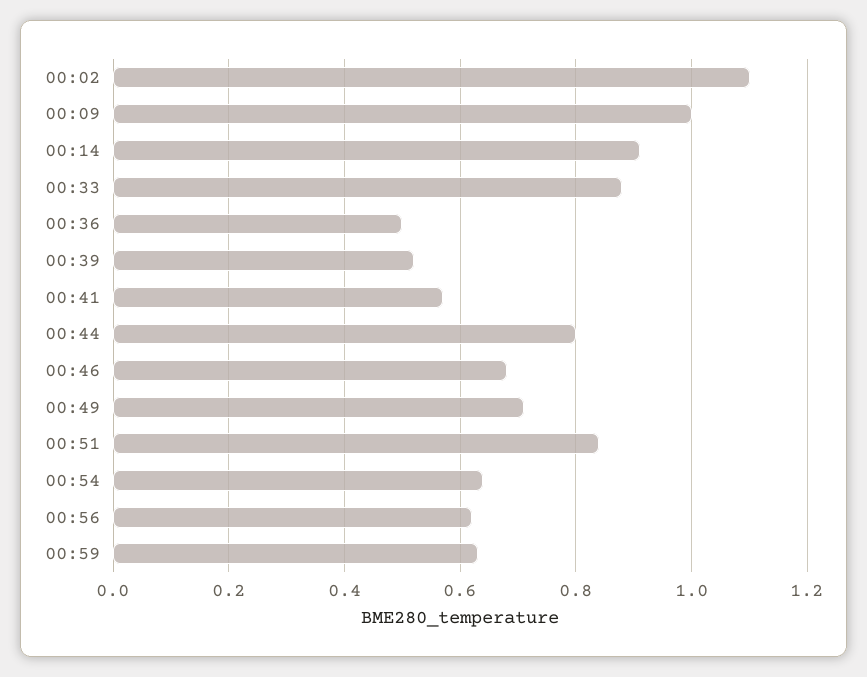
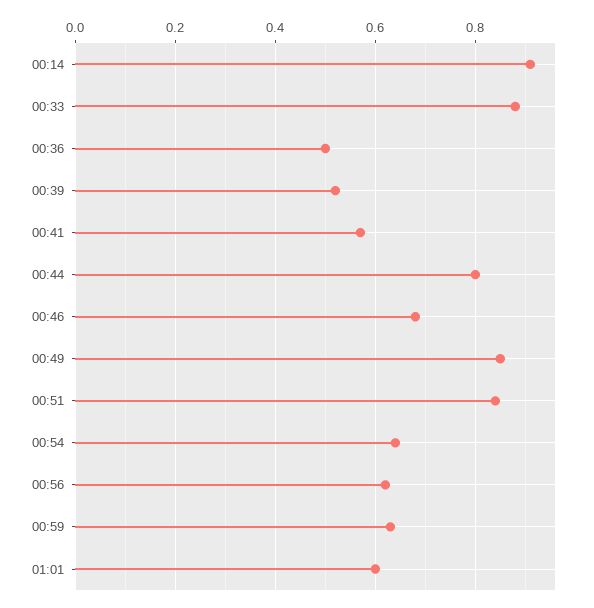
00:02: 1.1 -> none
00:09: 1 -> none
00:49: 0.7 -> 0.85
01:01: none -> 0.6

